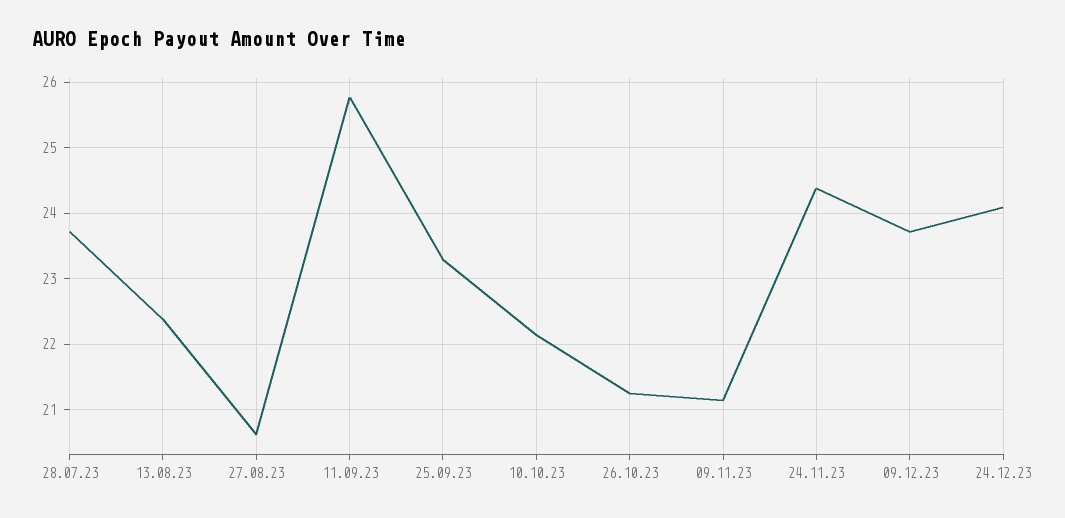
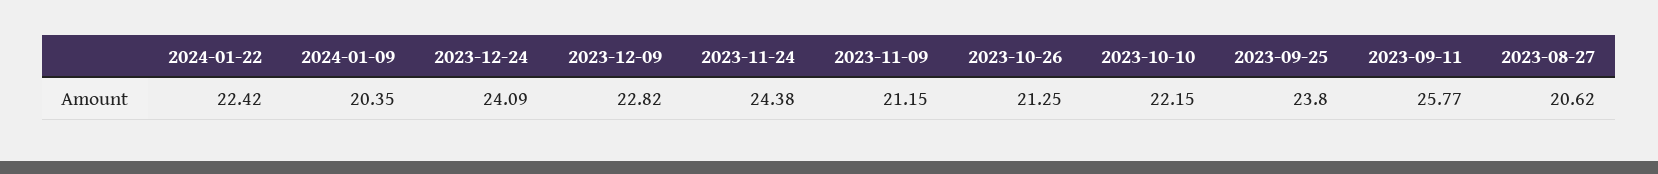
28.07.23: 23.7 -> none
13.08.23: 22.4 -> none
25.09.23: 23.3 -> 23.8
09.12.23: 23.7 -> 22.82
2024-01-22: none -> 22.42
2024-01-09: none -> 20.35

